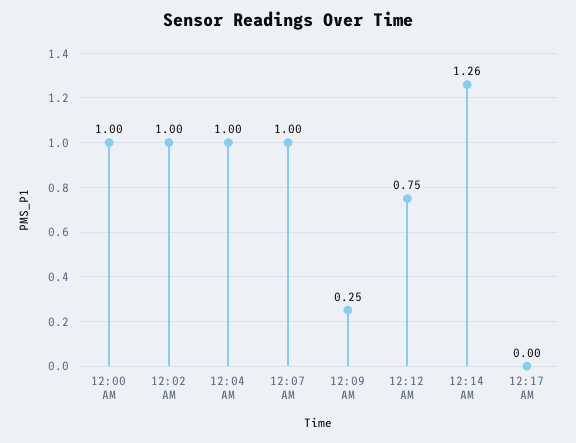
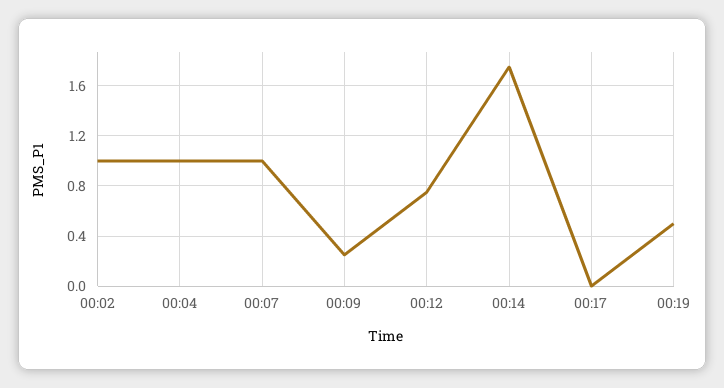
12:00 AM: 1 -> none
12:14 AM: 1.26 -> 1.75
00:19: none -> 0.5

